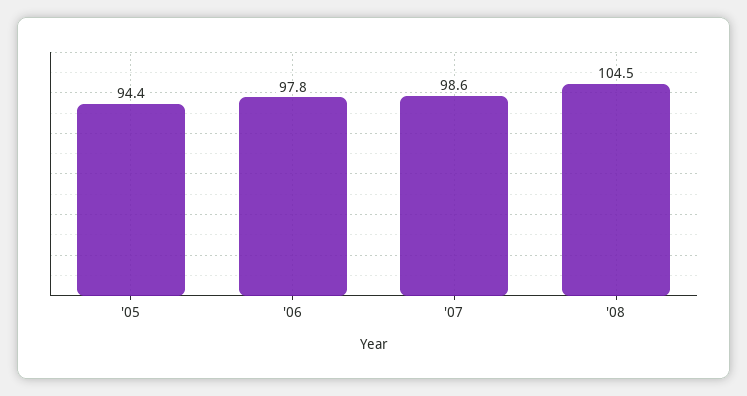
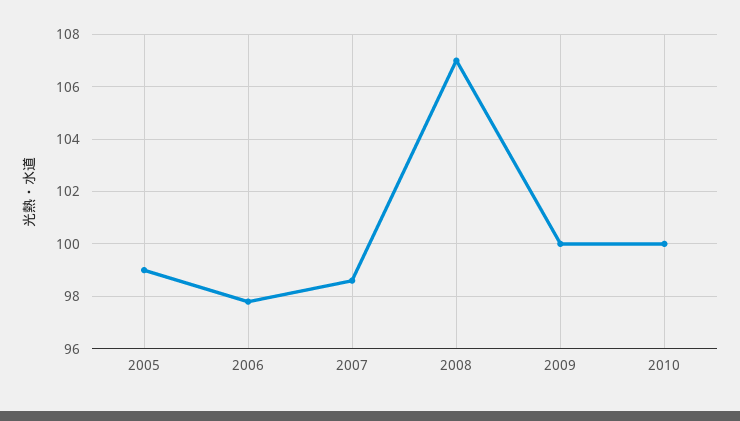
'05: 94.4 -> 99
'08: 104.5 -> 107
2009: none -> 100
2010: none -> 100

